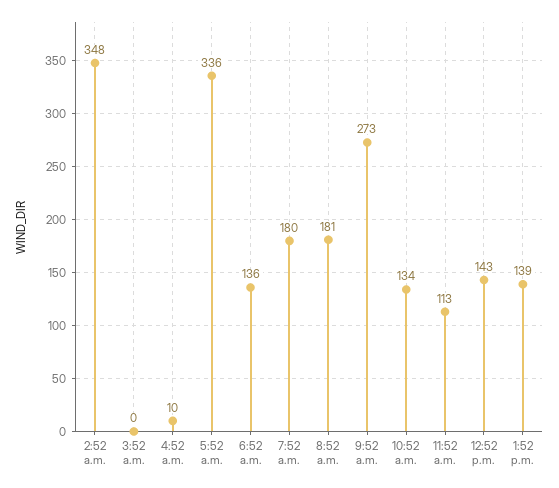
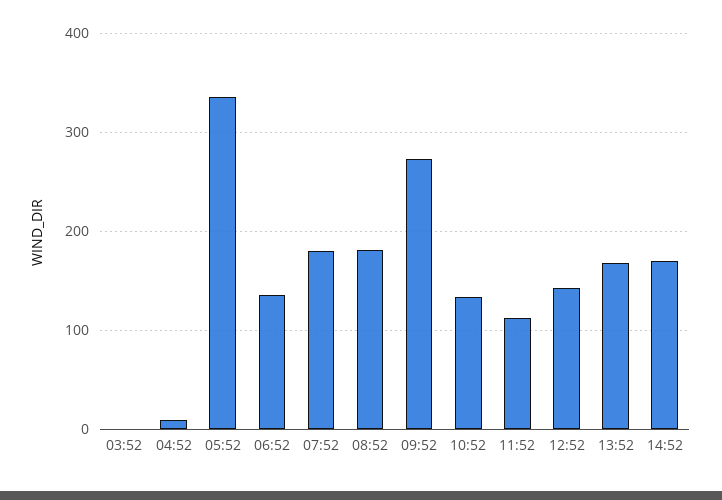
2:52 a.m.: 348 -> none
1:52 p.m.: 139 -> 170
14:52: none -> 170

